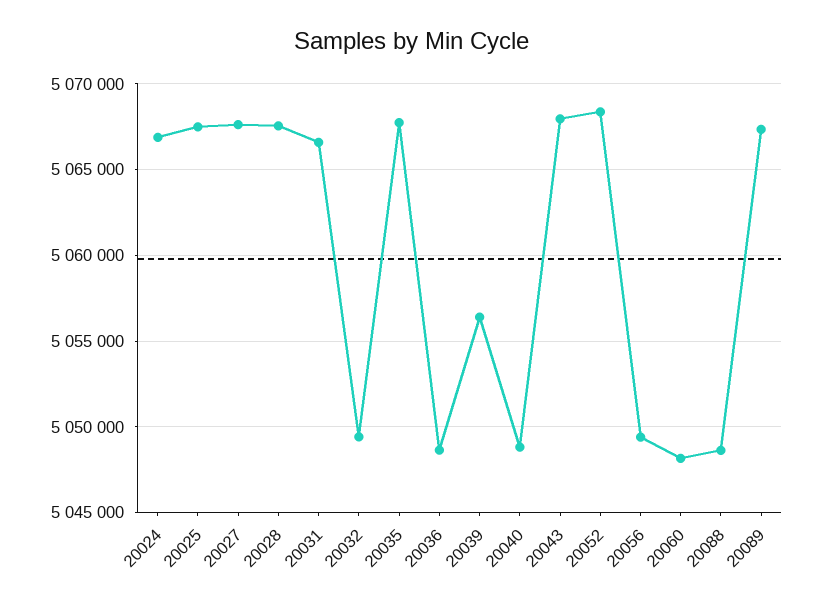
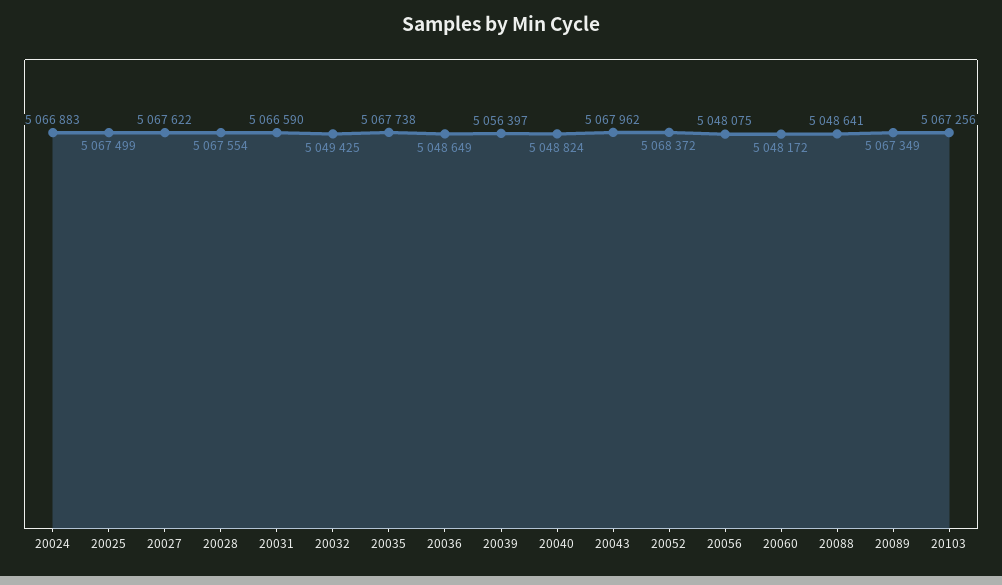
20056: 5049500 -> 5048075
20103: none -> 5067256

